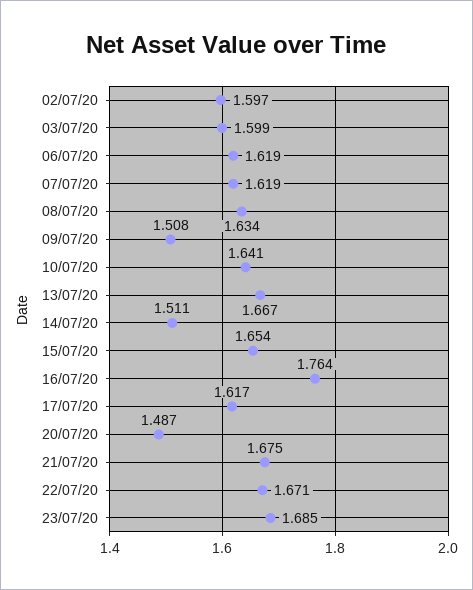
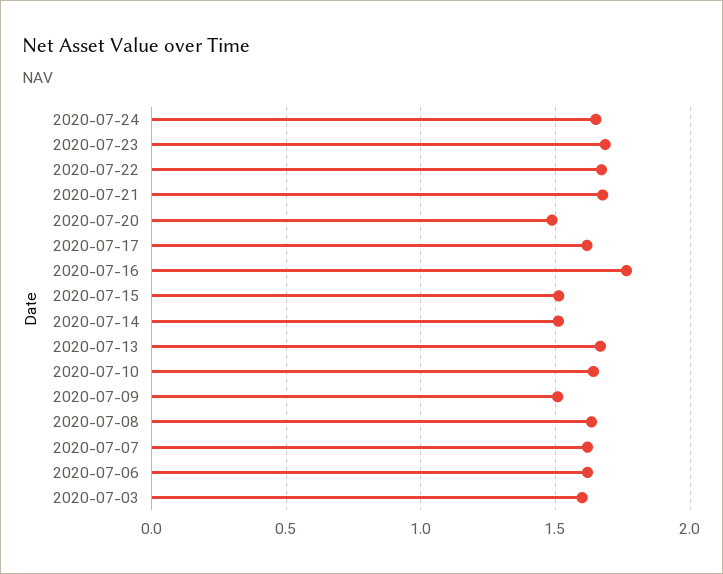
02/07/20: 1.597 -> none
15/07/20: 1.654 -> 1.5
2020-07-24: none -> 1.65

